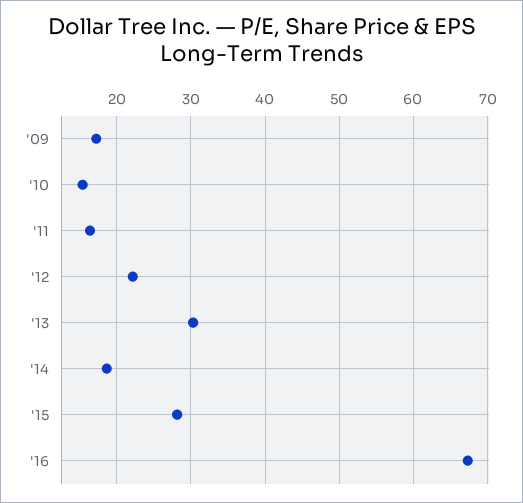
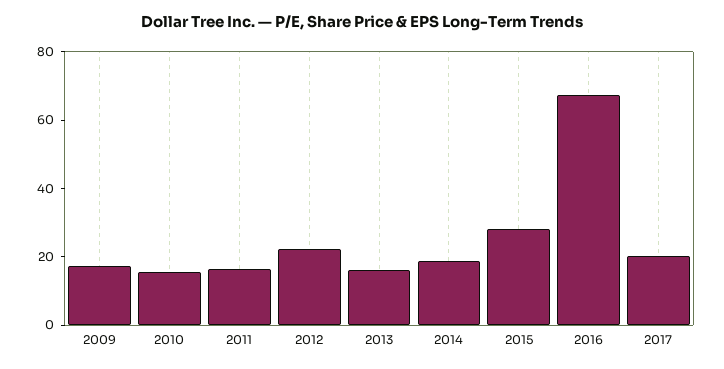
'13: 30 -> 15
2017: none -> 20

